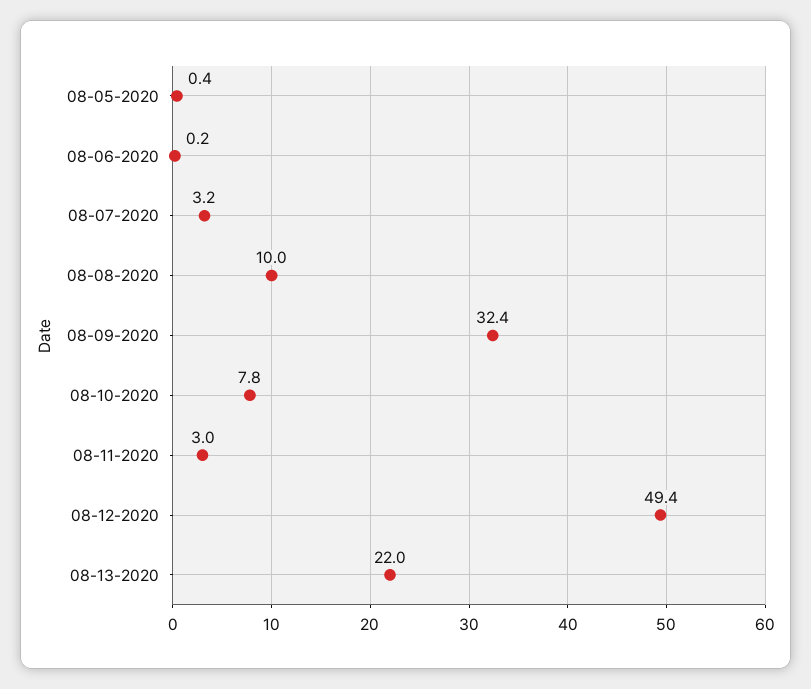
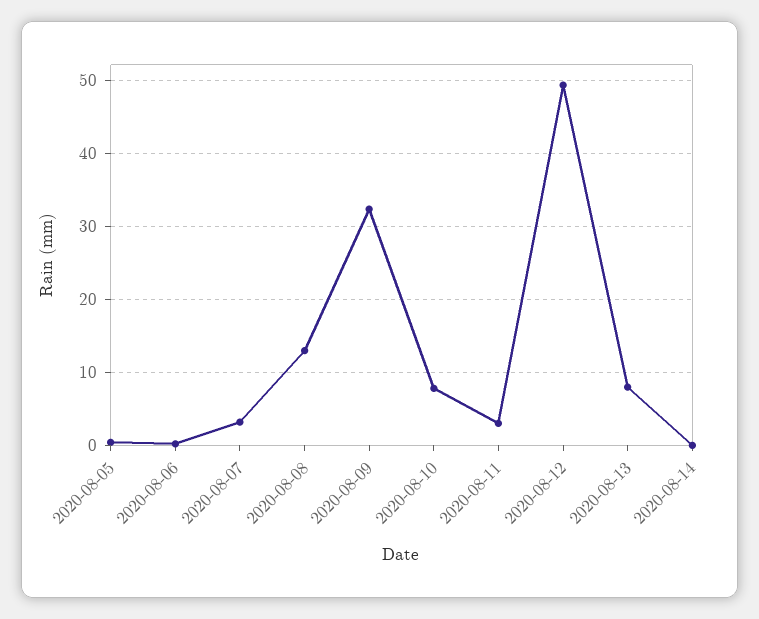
08-08-2020: 10 -> 13
08-13-2020: 22 -> 8
2020-08-14: none -> 0

